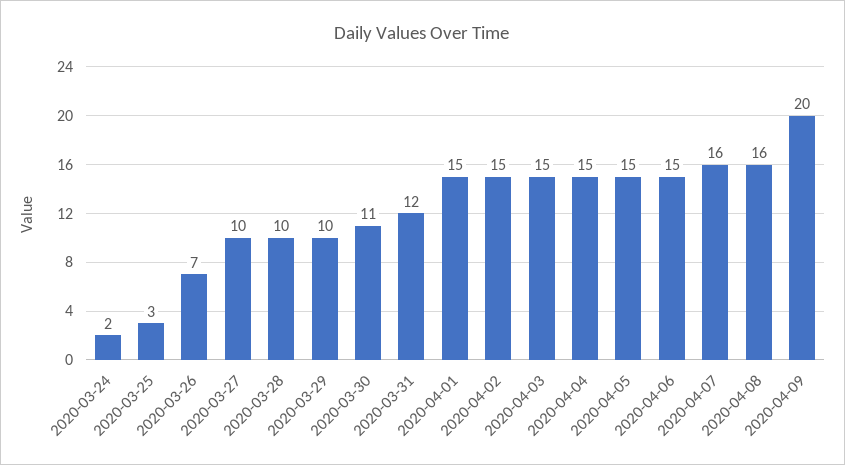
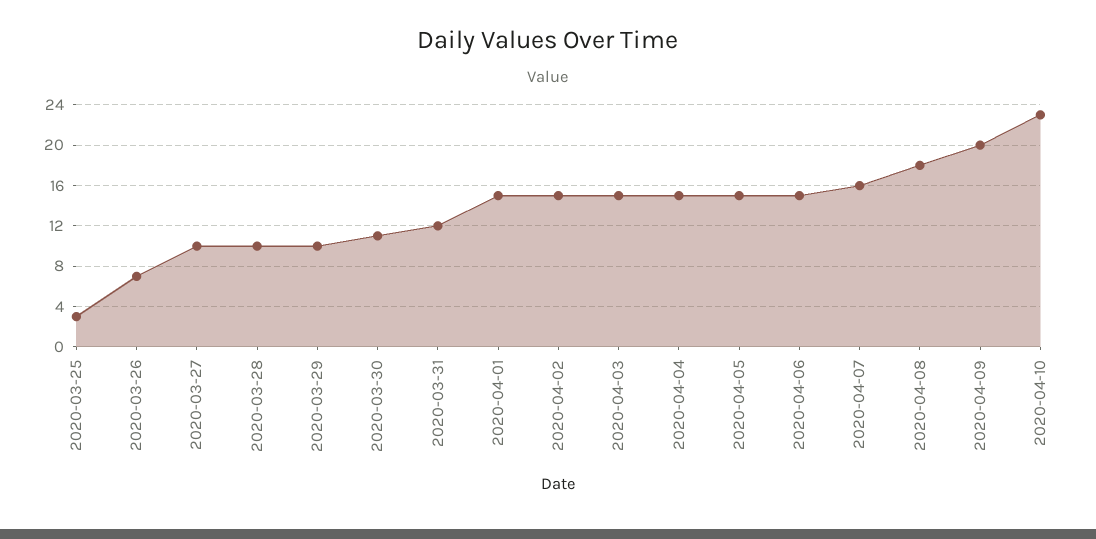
2020-03-24: 2 -> none
2020-04-08: 16 -> 18
2020-04-10: none -> 23

